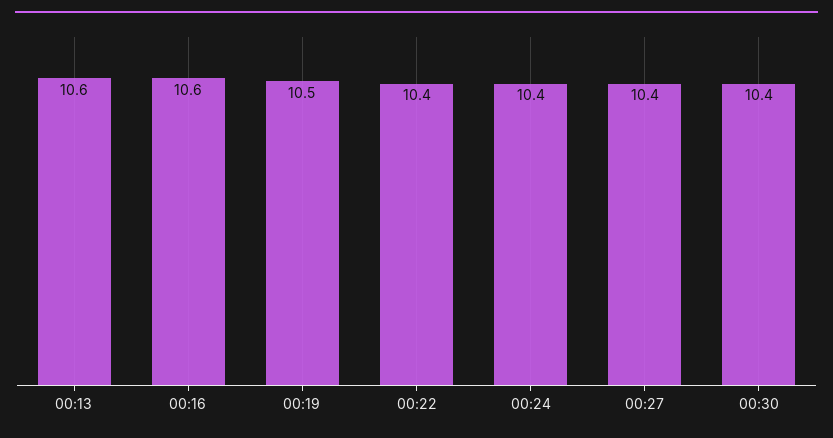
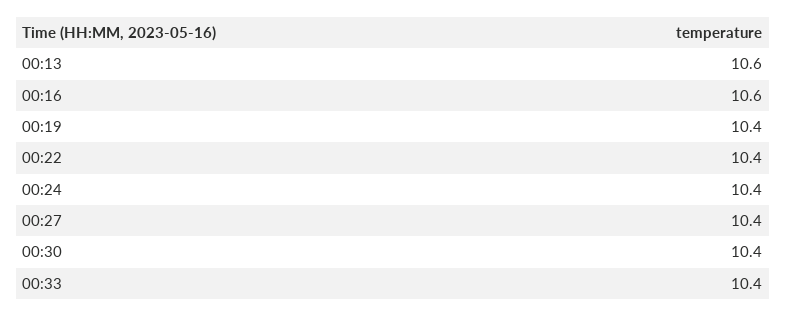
00:19: 10.5 -> 10.4
00:33: none -> 10.4

